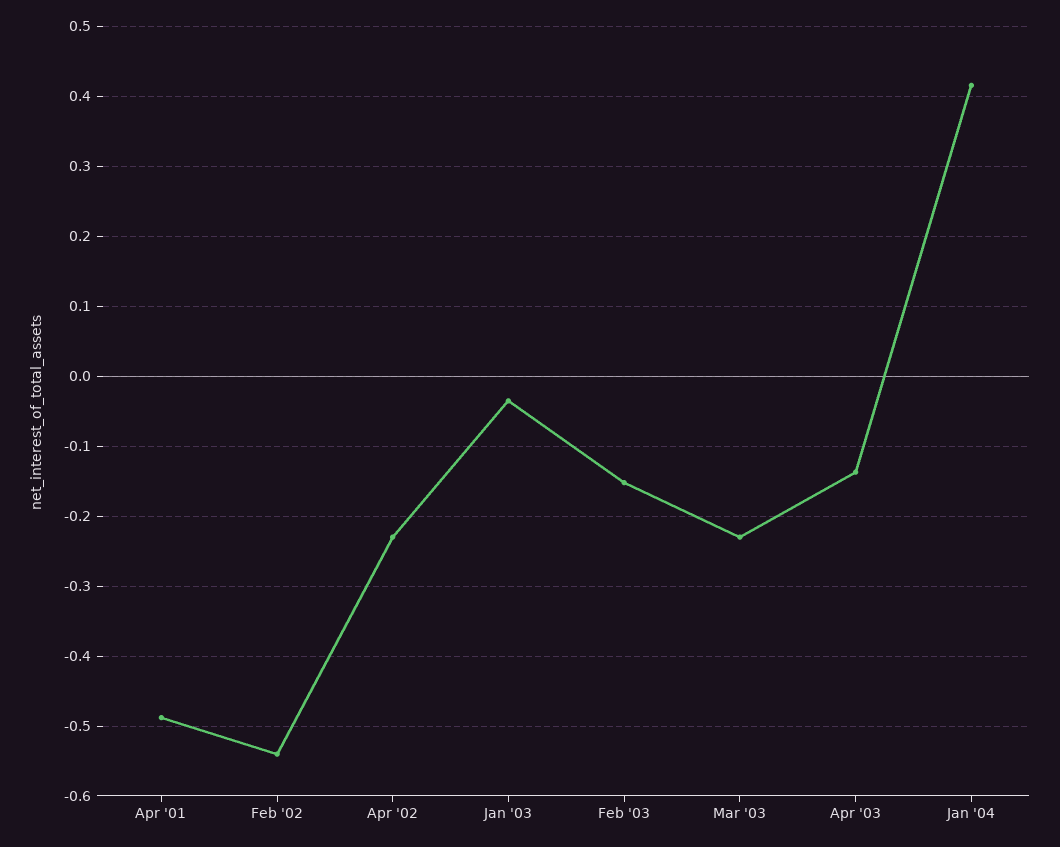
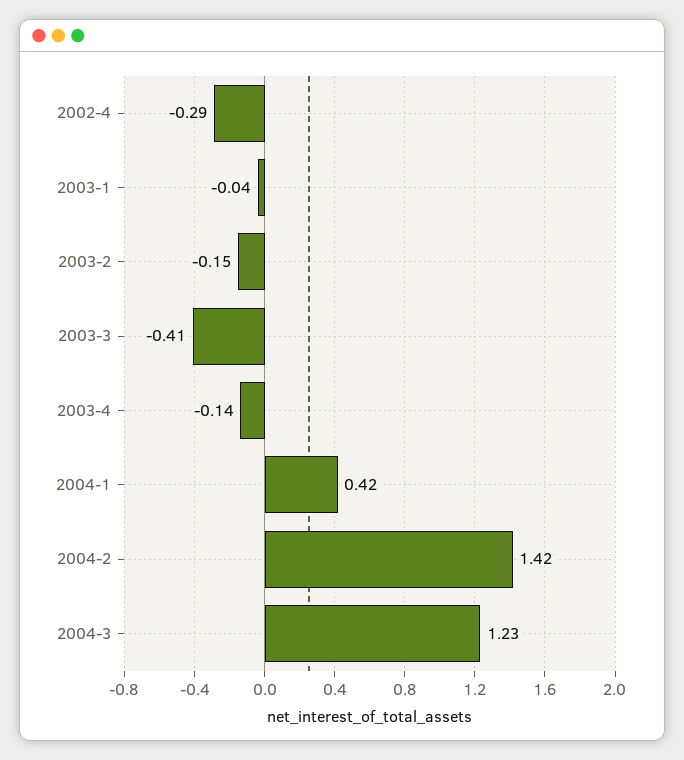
Apr '01: -0.49 -> none
Feb '02: -0.54 -> none
Apr '02: -0.23 -> -0.29
Mar '03: -0.23 -> -0.41
2004-2: none -> 1.42
2004-3: none -> 1.23

